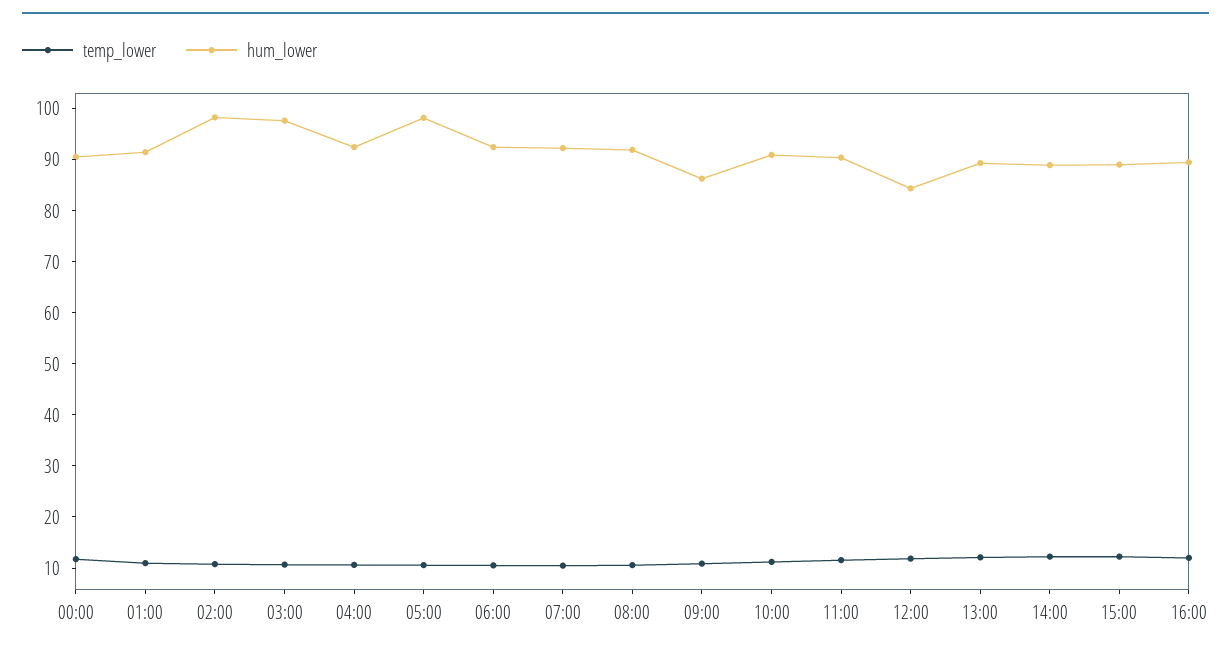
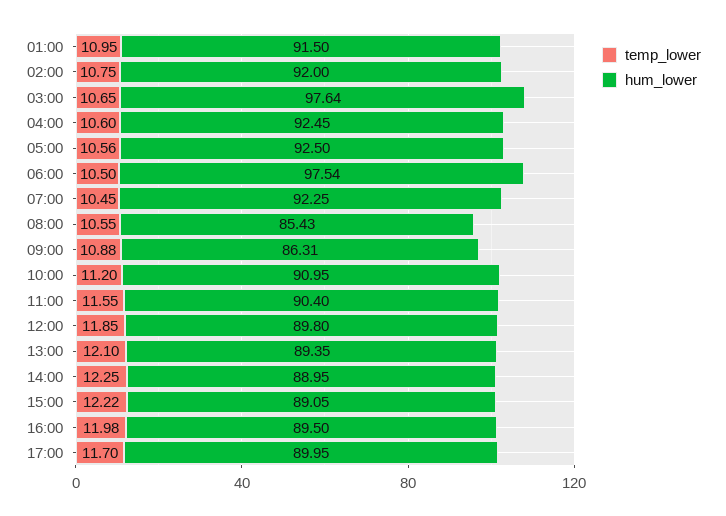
temp_lower, 00:00: 12 -> none
hum_lower, 00:00: 90 -> none
hum_lower, 02:00: 98 -> 92
hum_lower, 05:00: 98 -> 92.5
hum_lower, 06:00: 92 -> 97.54
hum_lower, 08:00: 92 -> 85.43
hum_lower, 12:00: 84 -> 89.8
temp_lower, 17:00: none -> 11.7
hum_lower, 17:00: none -> 89.95

